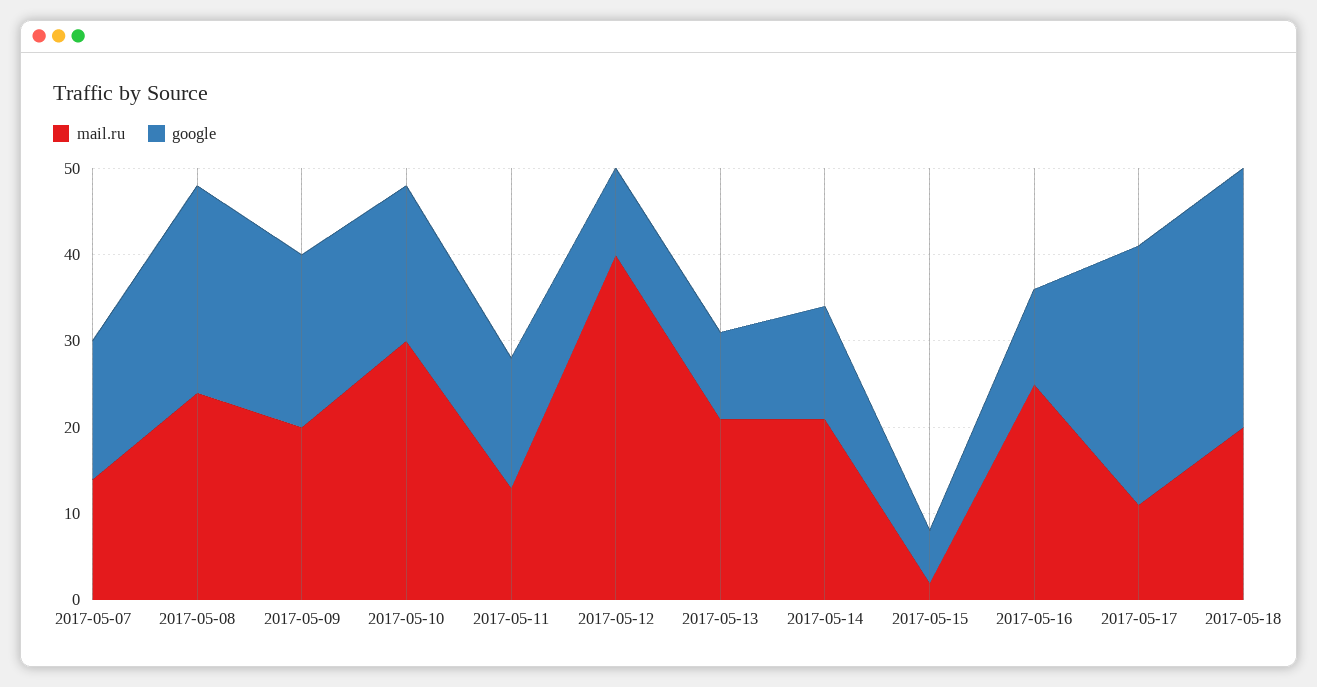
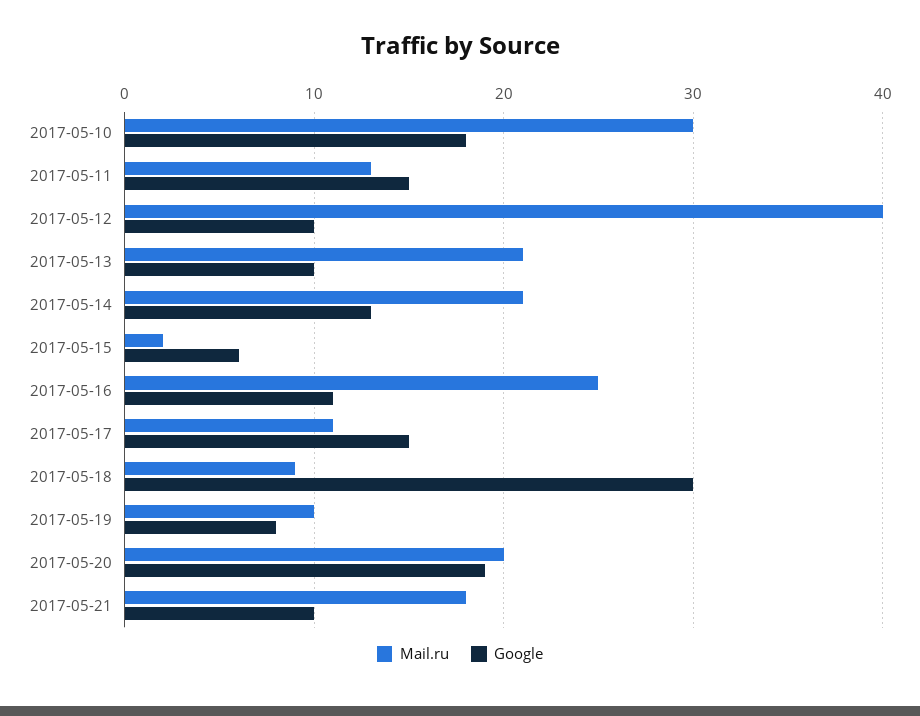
mail.ru, 2017-05-07: 14 -> none
google, 2017-05-07: 16 -> none
mail.ru, 2017-05-08: 24 -> none
google, 2017-05-08: 24 -> none
mail.ru, 2017-05-09: 20 -> none
google, 2017-05-09: 20 -> none
google, 2017-05-17: 30 -> 15
mail.ru, 2017-05-18: 20 -> 9
mail.ru, 2017-05-19: none -> 10
google, 2017-05-19: none -> 8
mail.ru, 2017-05-20: none -> 20
google, 2017-05-20: none -> 19
mail.ru, 2017-05-21: none -> 18
google, 2017-05-21: none -> 10

